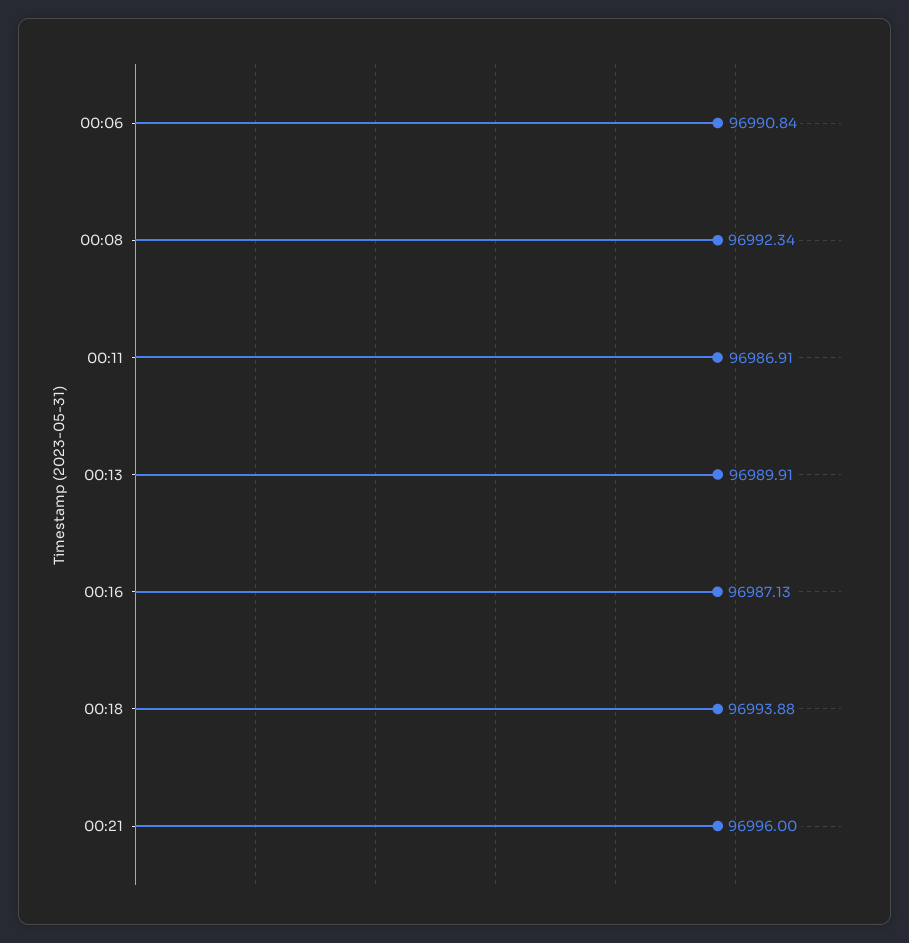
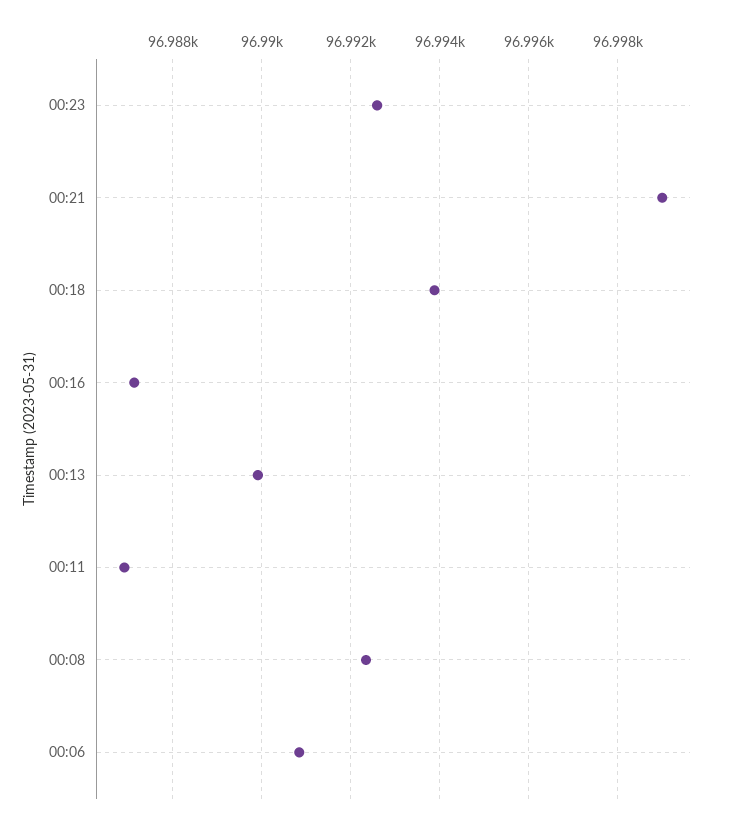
00:21: 96996 -> 96999
00:23: none -> 96992.6

